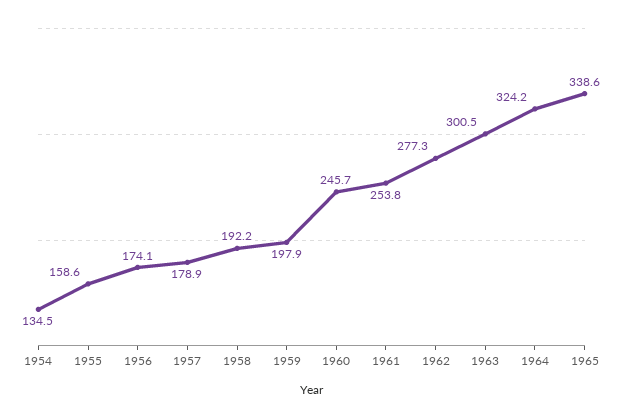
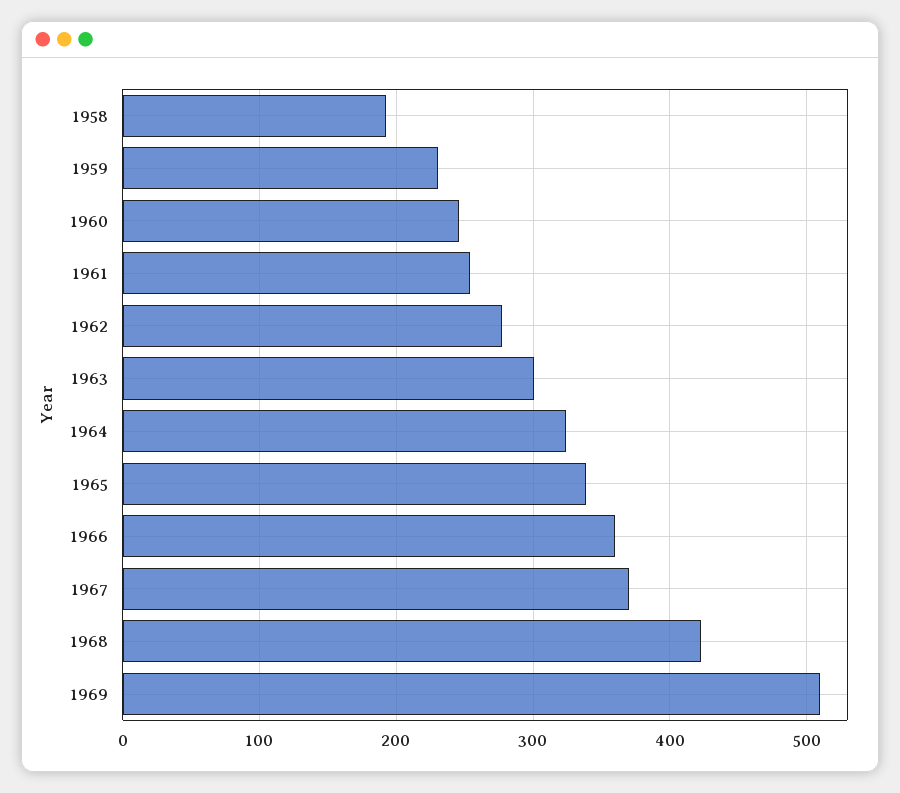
1954: 134.5 -> none
1955: 158.6 -> none
1956: 174.1 -> none
1957: 178.9 -> none
1959: 197.9 -> 230
1966: none -> 360
1967: none -> 370
1968: none -> 420
1969: none -> 510

